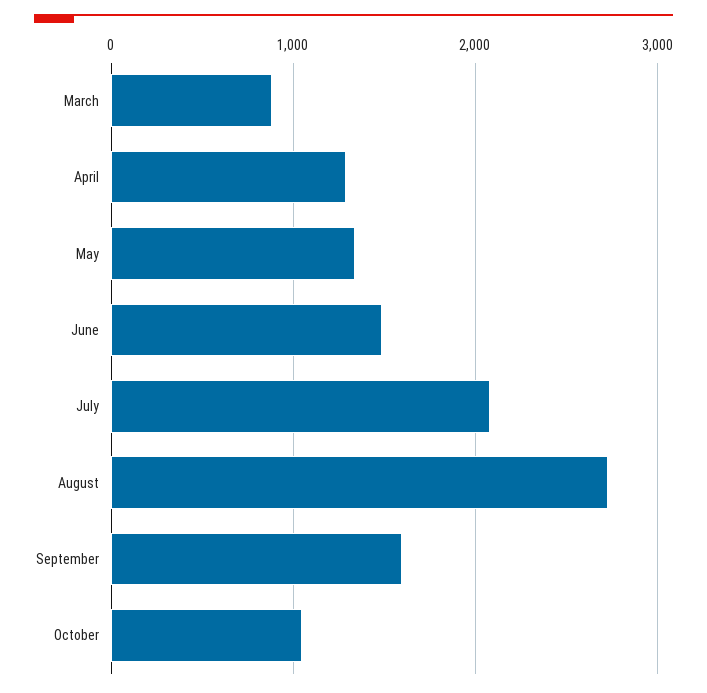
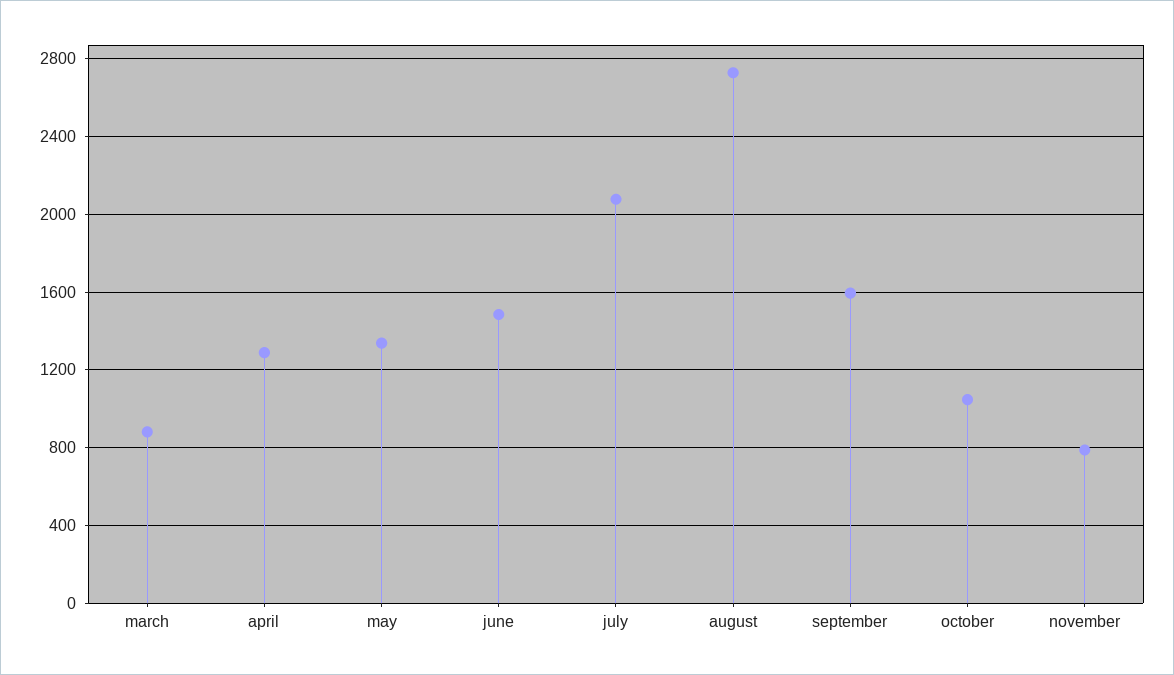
november: none -> 800

